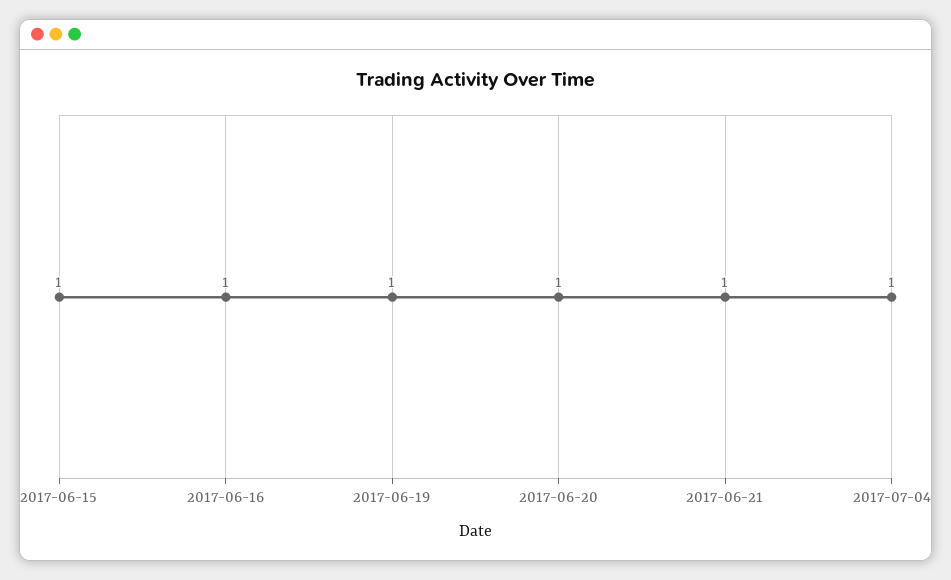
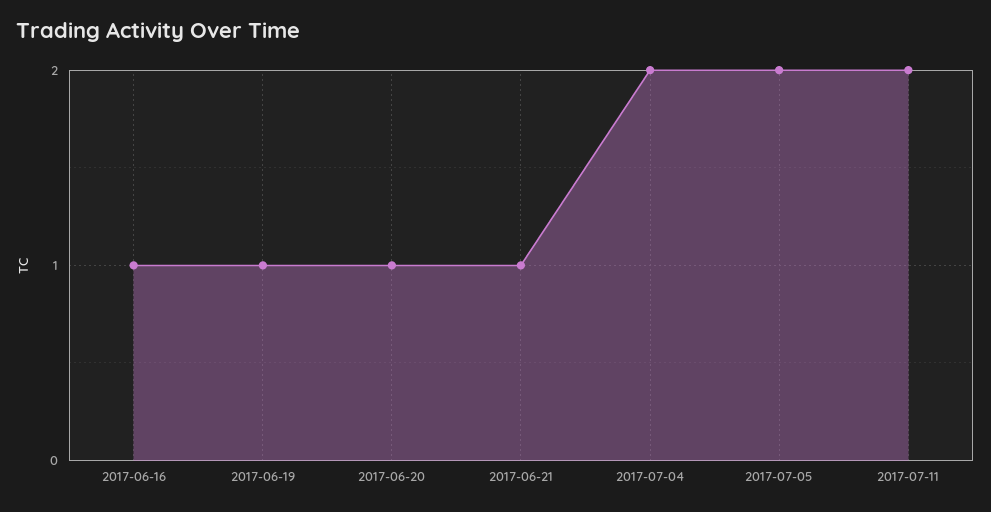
2017-06-15: 1 -> none
2017-07-04: 1 -> 2
2017-07-05: none -> 2
2017-07-11: none -> 2

